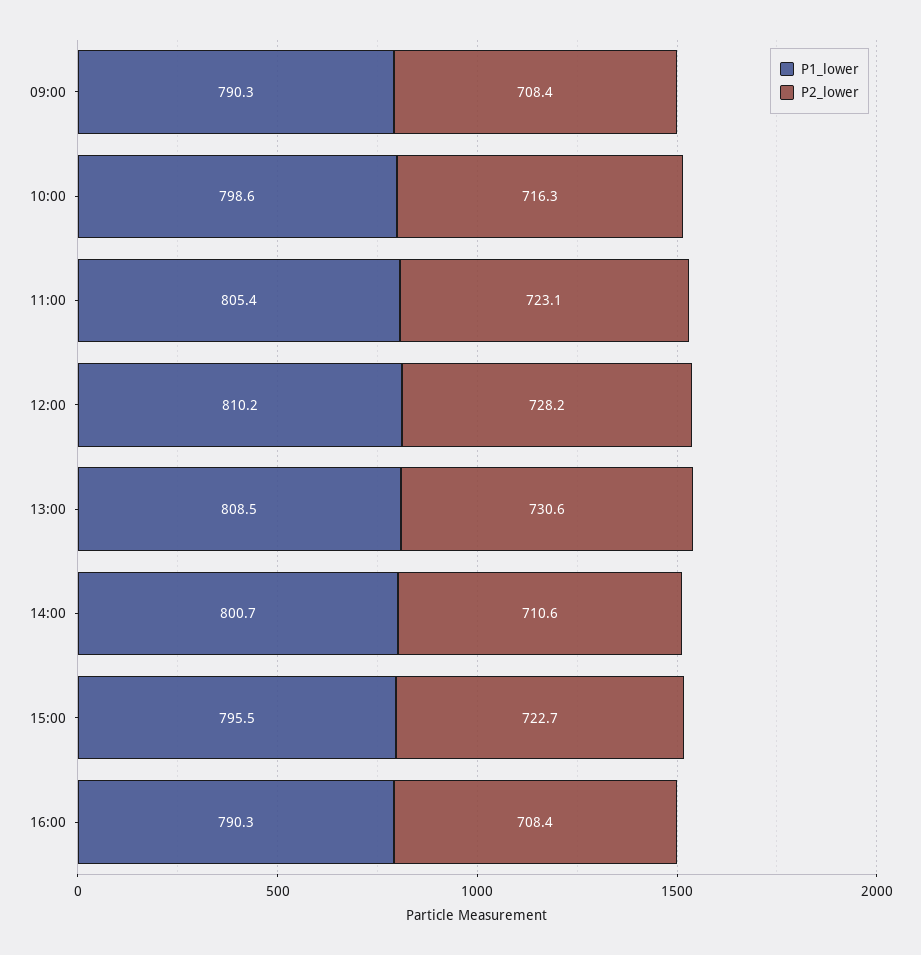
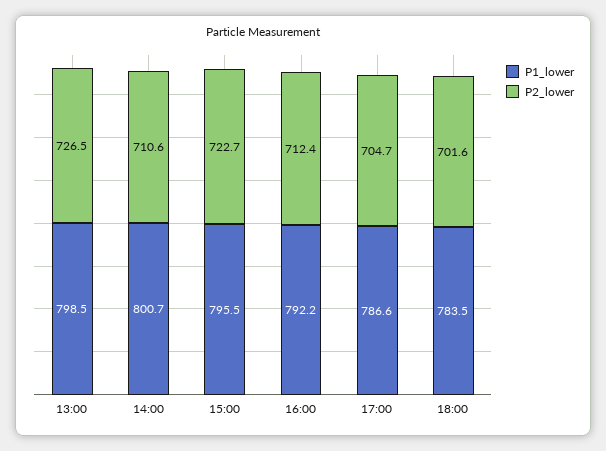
P1_lower, 09:00: 790.3 -> none
P2_lower, 09:00: 708.4 -> none
P1_lower, 10:00: 798.6 -> none
P2_lower, 10:00: 716.3 -> none
P1_lower, 11:00: 805.4 -> none
P2_lower, 11:00: 723.1 -> none
P1_lower, 12:00: 810.2 -> none
P2_lower, 12:00: 728.2 -> none
P1_lower, 13:00: 808.5 -> 798.5
P2_lower, 13:00: 730.6 -> 726.5
P1_lower, 16:00: 790.3 -> 792.2
P2_lower, 16:00: 708.4 -> 712.4
P1_lower, 17:00: none -> 786.6
P2_lower, 17:00: none -> 704.7
P1_lower, 18:00: none -> 783.5
P2_lower, 18:00: none -> 701.6

